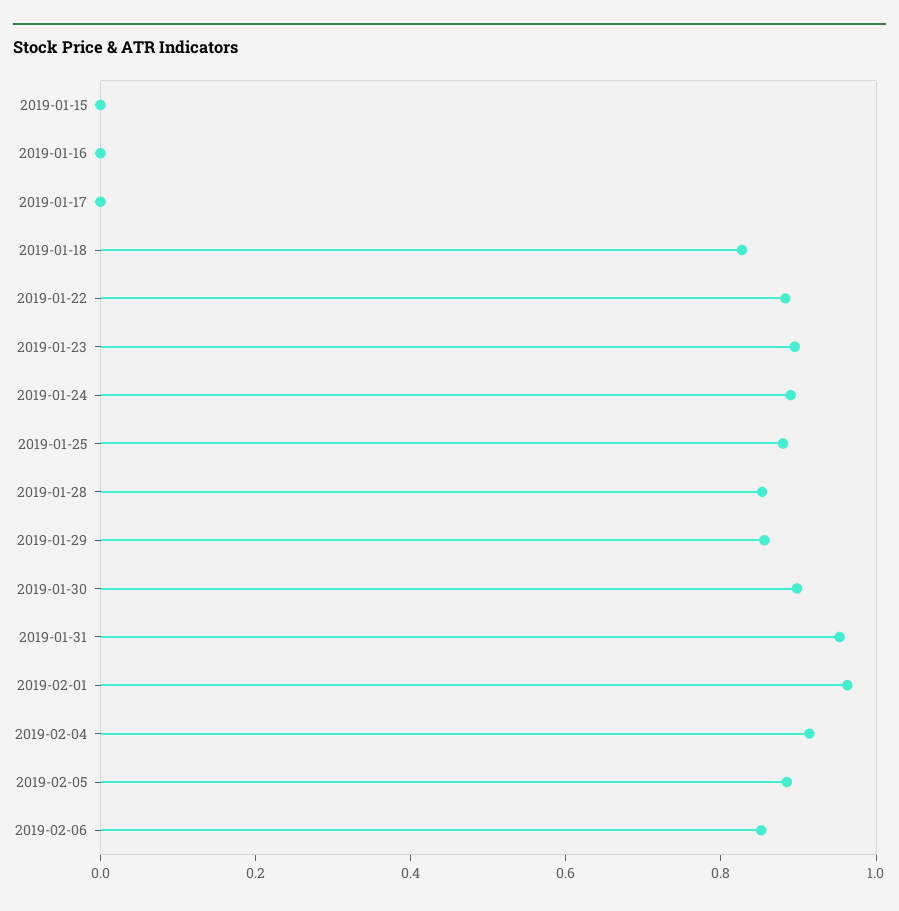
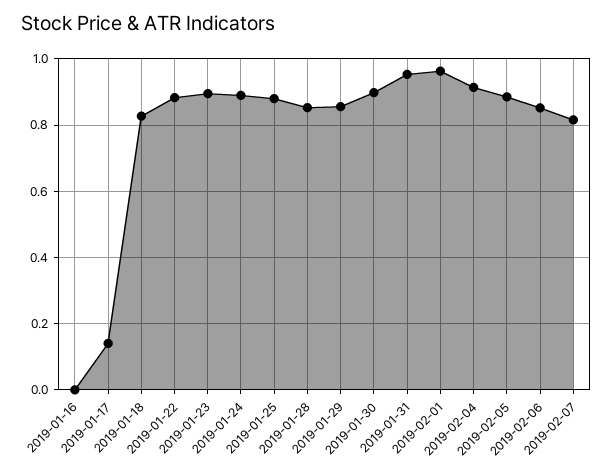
2019-01-15: 0 -> none
2019-01-17: 0 -> 0.14
2019-02-07: none -> 0.82

